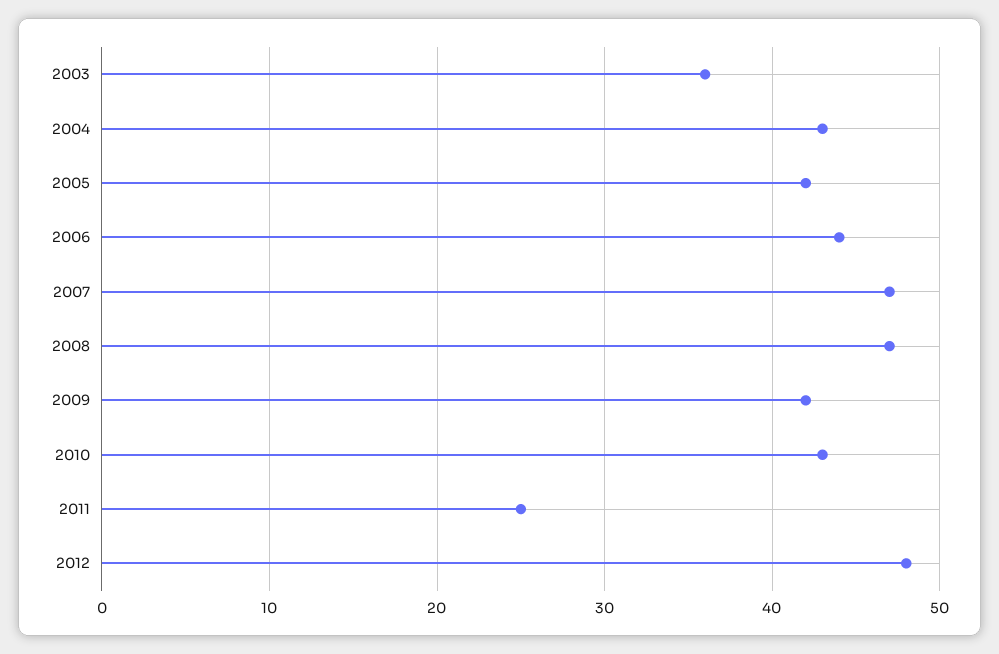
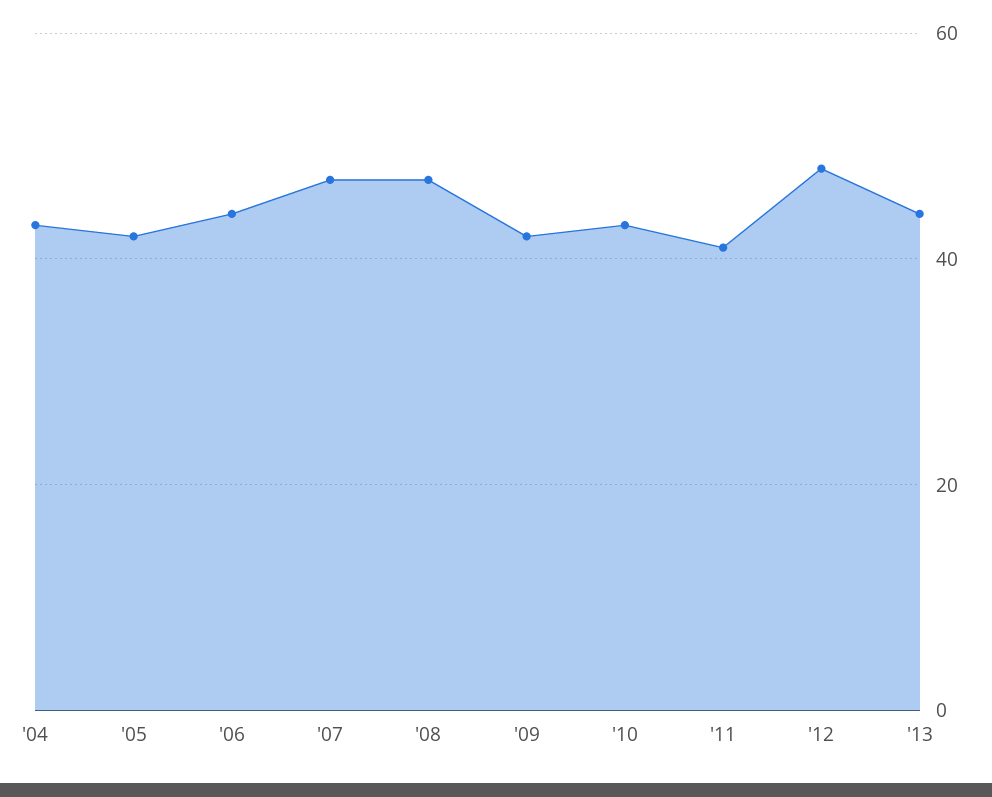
2003: 36 -> none
2011: 25 -> 40
'13: none -> 45

